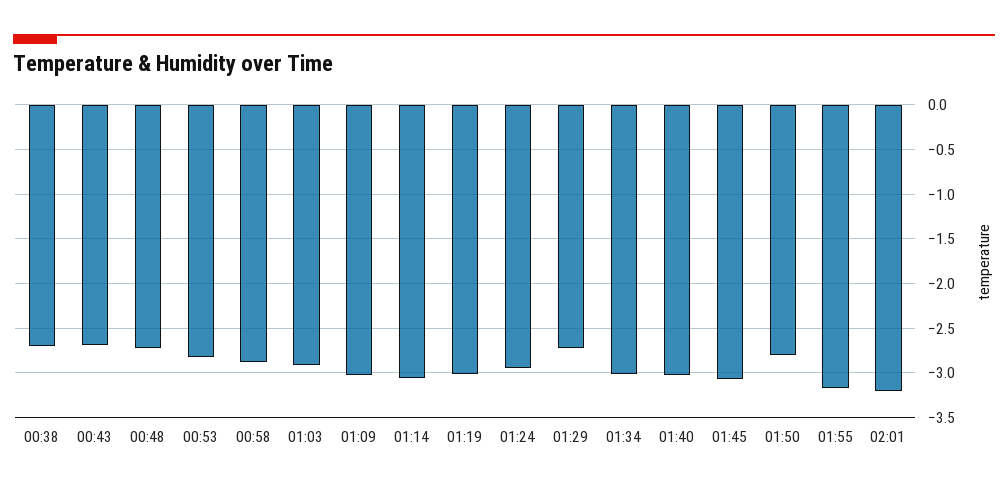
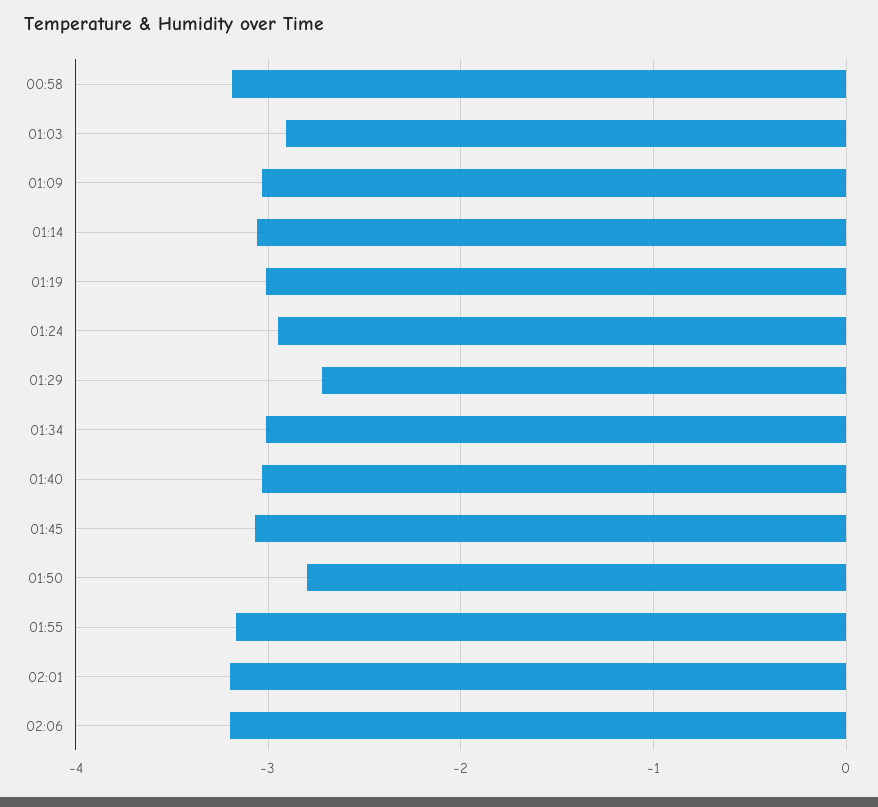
00:38: -2.7 -> none
00:43: -2.7 -> none
00:48: -2.7 -> none
00:53: -2.8 -> none
00:58: -2.9 -> -3.2
02:06: none -> -3.2

